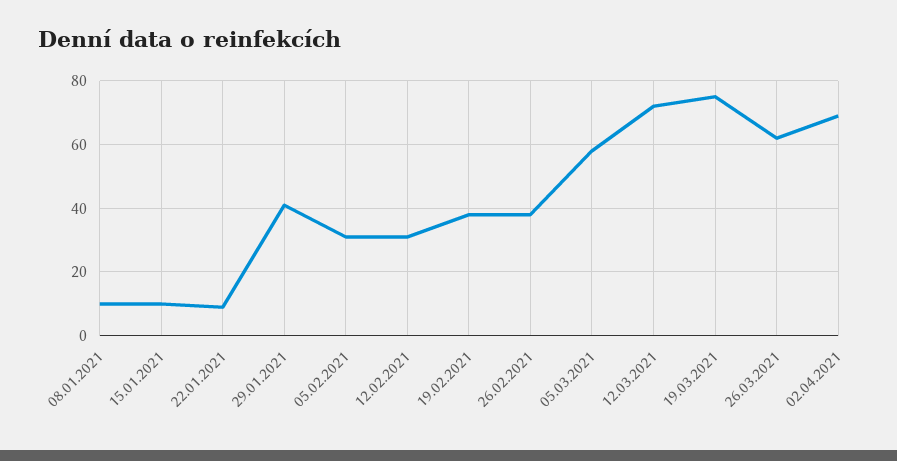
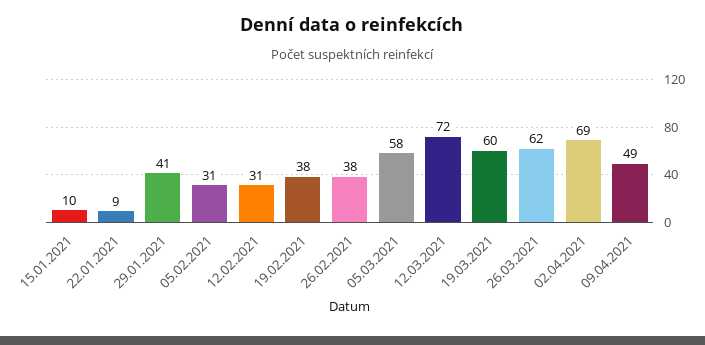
08.01.2021: 10 -> none
19.03.2021: 75 -> 60
09.04.2021: none -> 49

